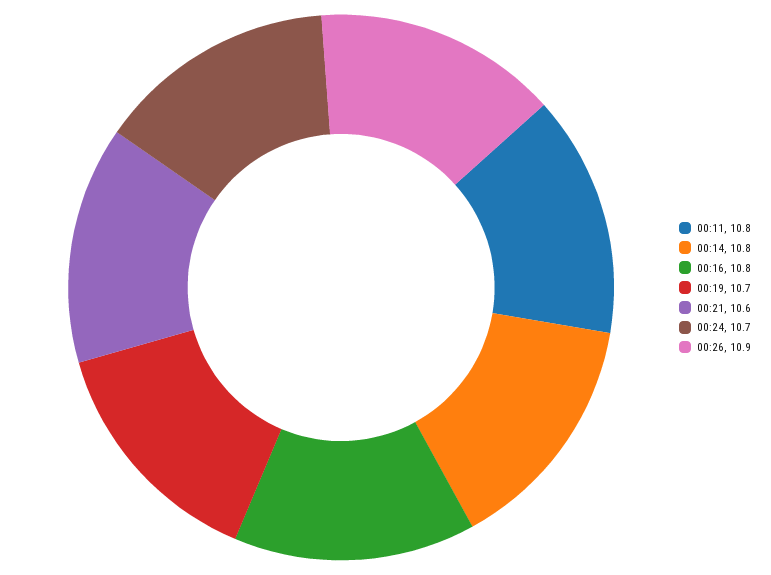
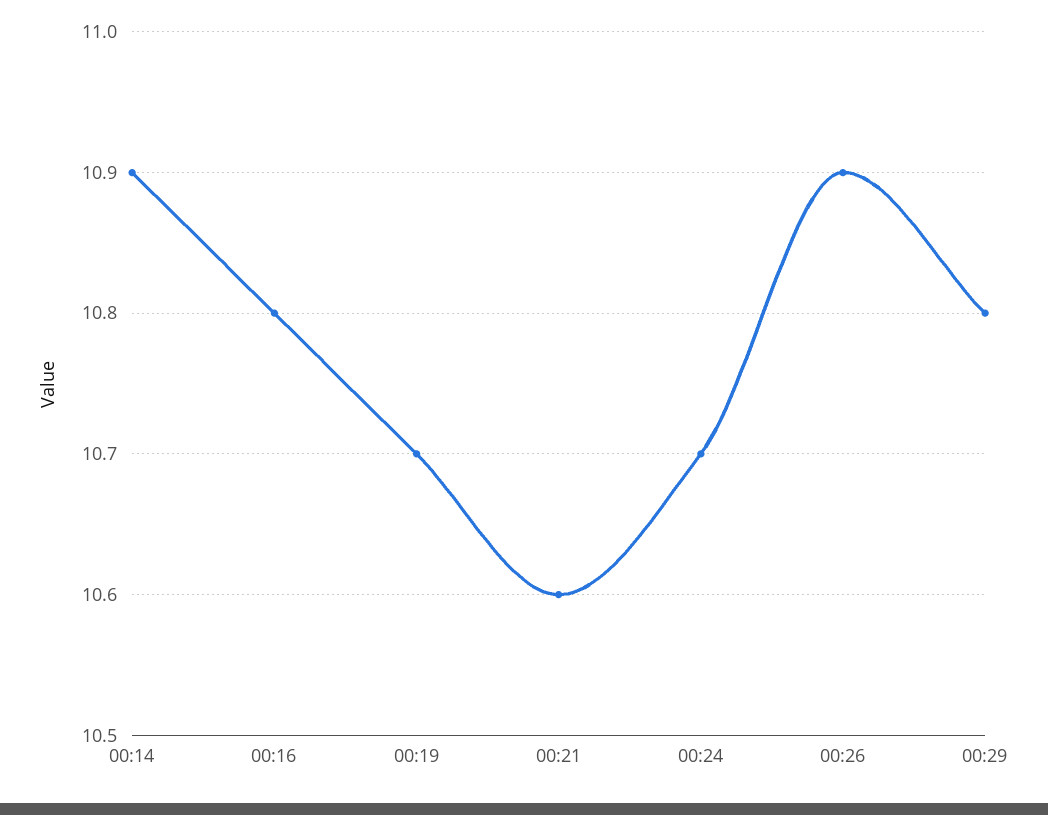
00:11: 10.8 -> none
00:14: 10.8 -> 10.9
00:29: none -> 10.8

